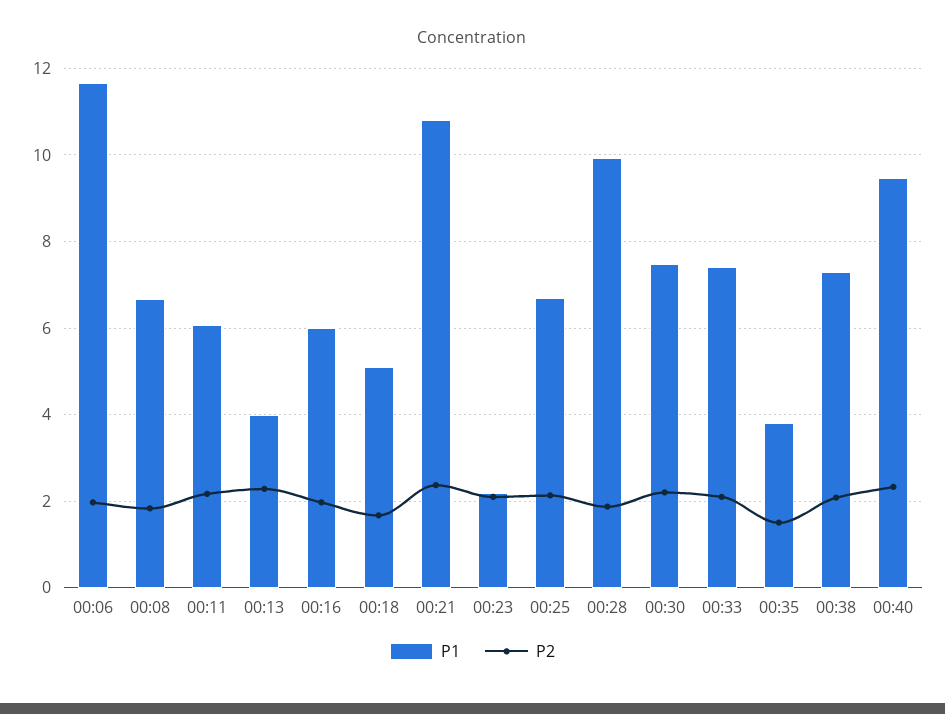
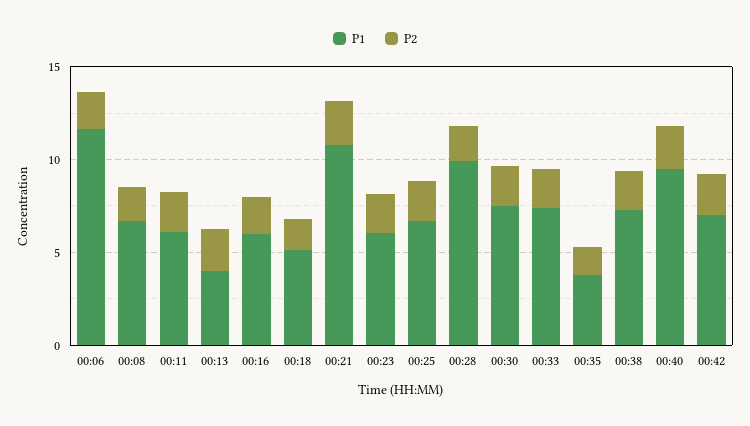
P1, 00:23: 2.2 -> 6
P1, 00:42: none -> 7
P2, 00:42: none -> 2

